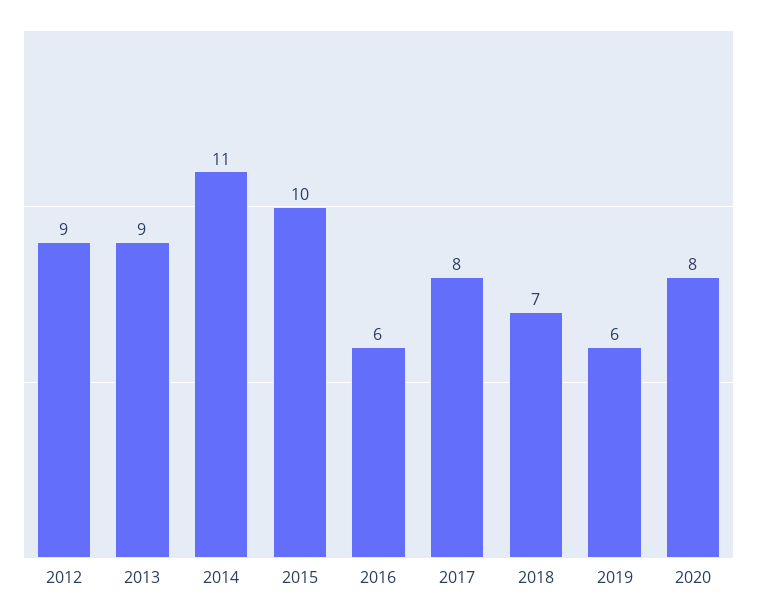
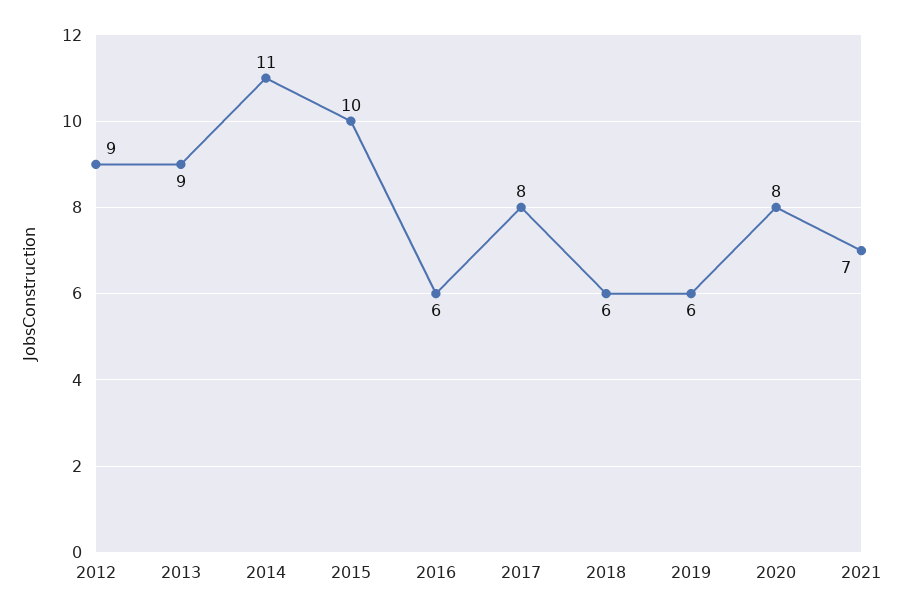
2018: 7 -> 6
2021: none -> 7

